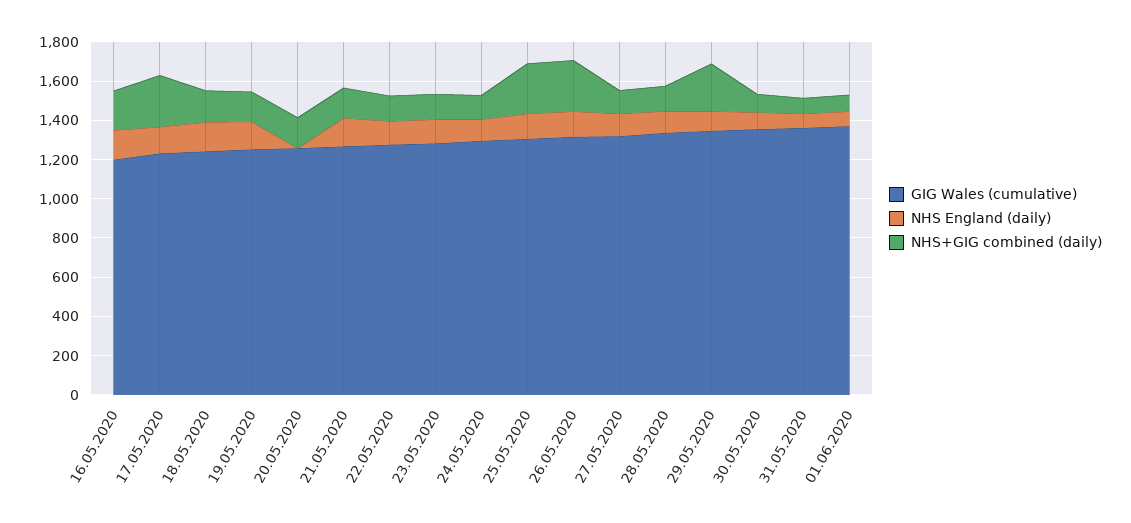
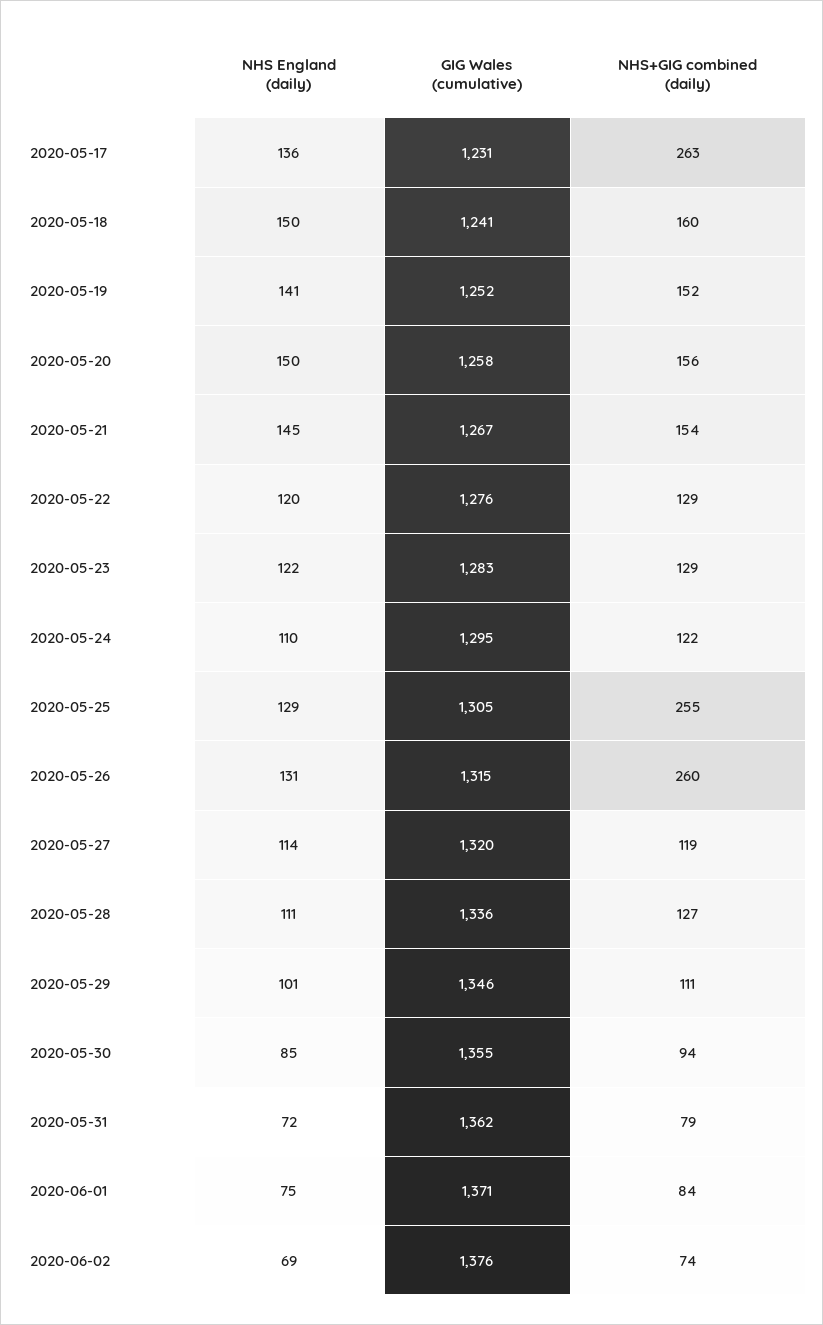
GIG Wales (cumulative), 16.05.2020: 1200 -> none
NHS England (daily), 16.05.2020: 150 -> none
NHS+GIG combined (daily), 16.05.2020: 200 -> none
NHS England (daily), 20.05.2020: 0 -> 150
NHS+GIG combined (daily), 29.05.2020: 250 -> 111
NHS England (daily), 2020-06-02: none -> 69
GIG Wales (cumulative), 2020-06-02: none -> 1376
NHS+GIG combined (daily), 2020-06-02: none -> 74

